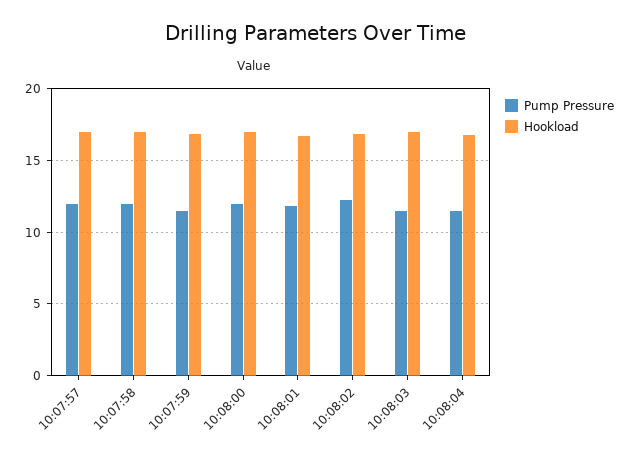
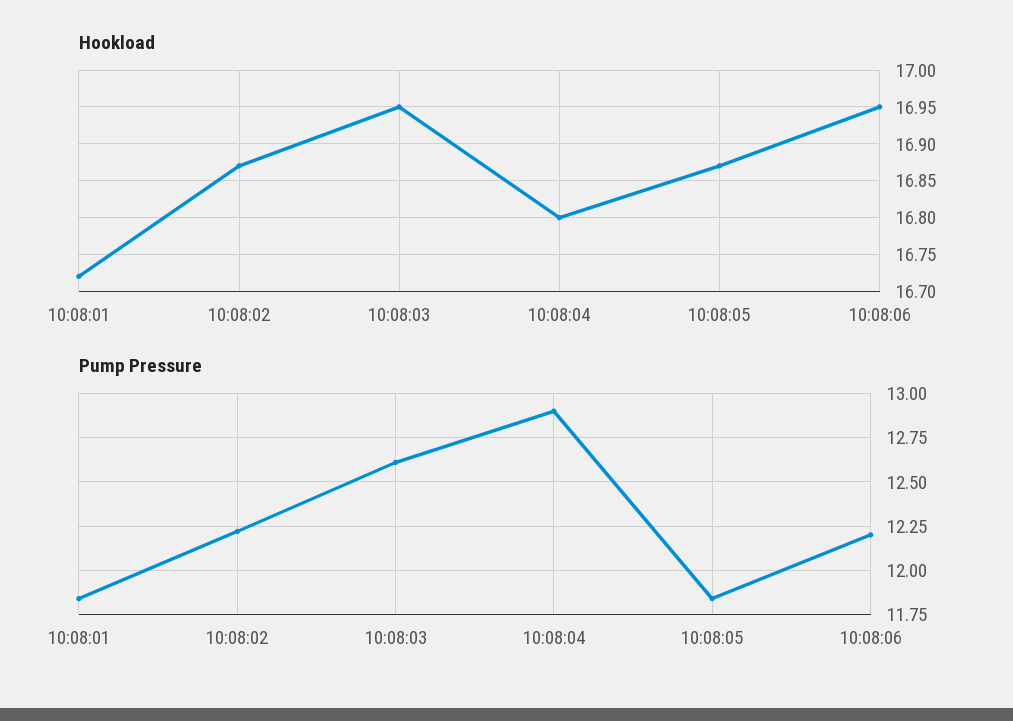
Pump Pressure, 10:07:57: 12 -> none
Hookload, 10:07:57: 17 -> none
Pump Pressure, 10:07:58: 12 -> none
Hookload, 10:07:58: 17 -> none
Pump Pressure, 10:07:59: 11.5 -> none
Hookload, 10:07:59: 17 -> none
Pump Pressure, 10:08:00: 12 -> none
Hookload, 10:08:00: 17 -> none
Pump Pressure, 10:08:03: 11.5 -> 12.6
Pump Pressure, 10:08:04: 11.5 -> 12.9
Hookload, 10:08:05: none -> 16.87
Hookload, 10:08:06: none -> 16.95
Pump Pressure, 10:08:05: none -> 11.85
Pump Pressure, 10:08:06: none -> 12.2

